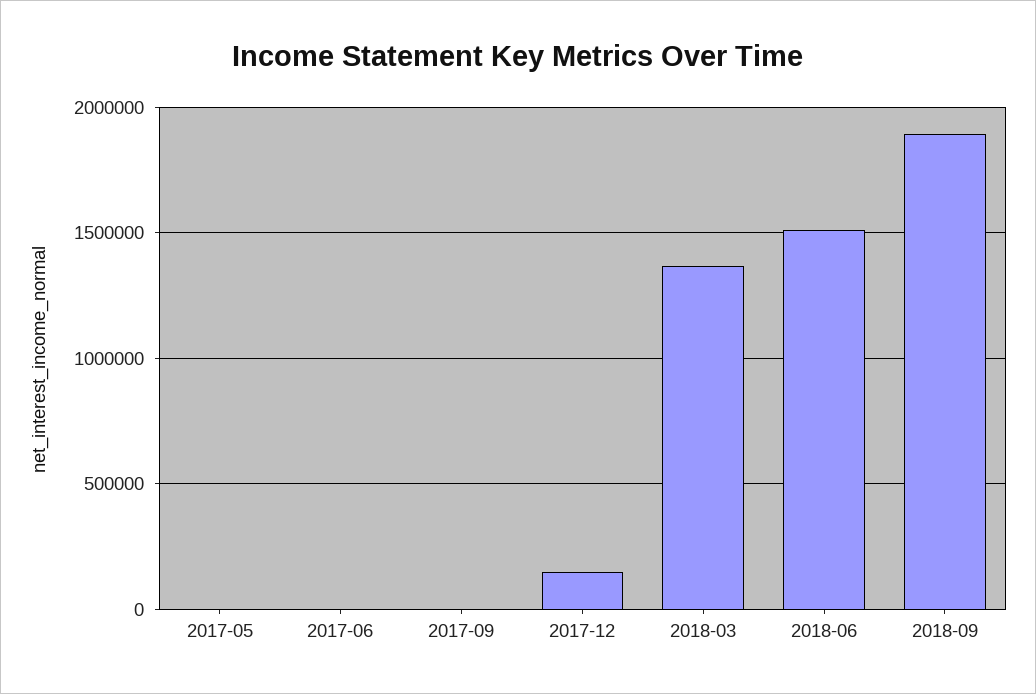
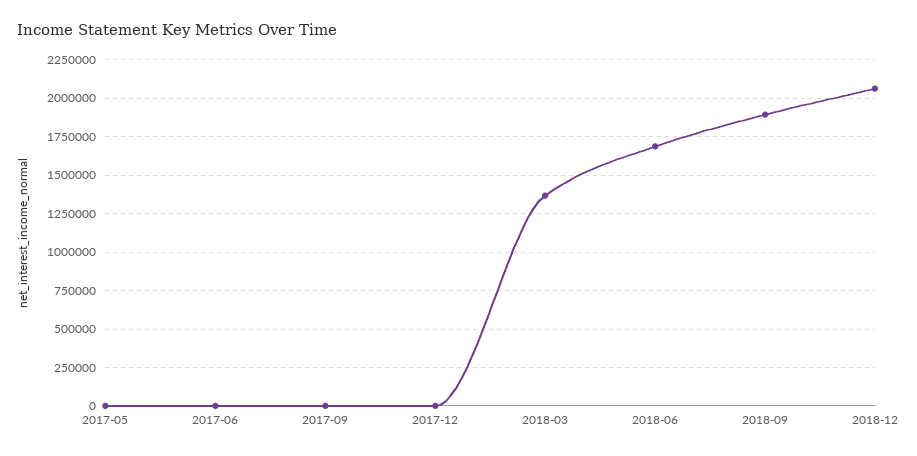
2017-12: 150000 -> 0
2018-06: 1500000 -> 1700000
2018-12: none -> 2050000

